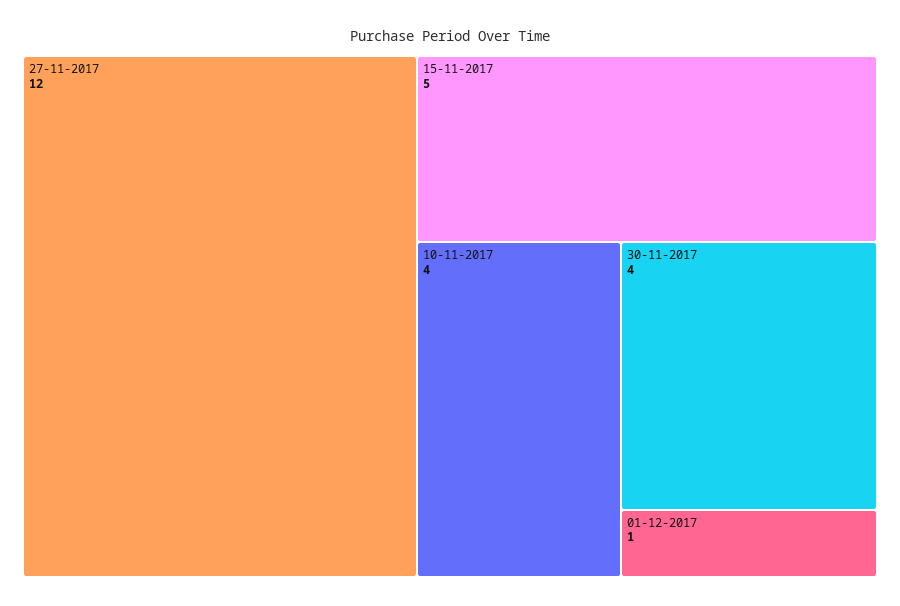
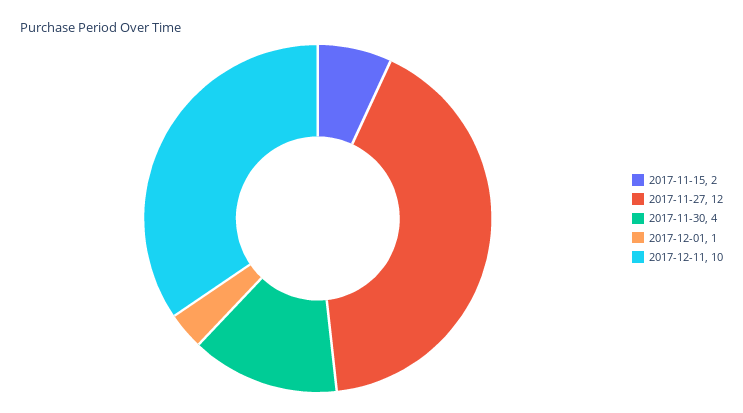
15-11-2017: 5 -> 2
10-11-2017: 4 -> none
2017-12-11: none -> 10

